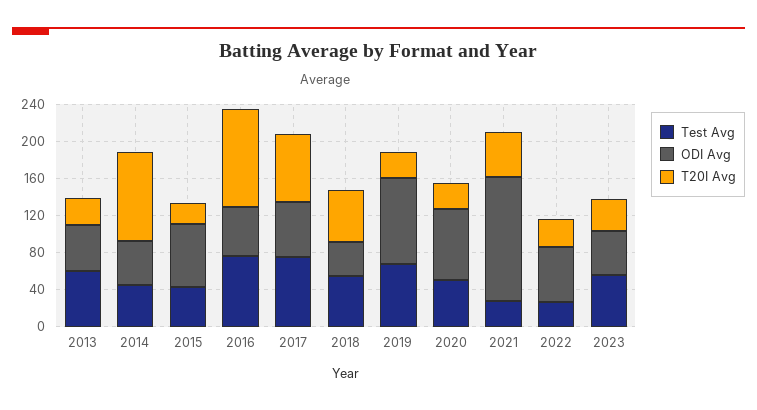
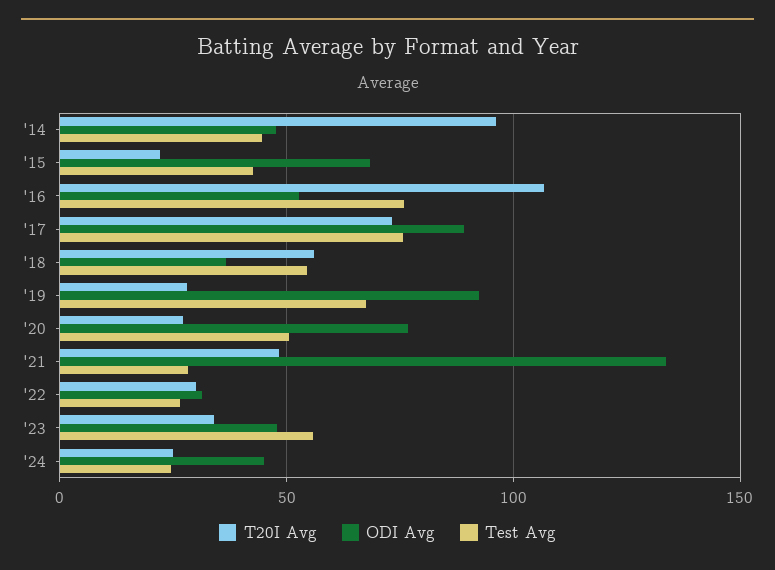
Test Avg, 2013: 60 -> none
ODI Avg, 2013: 50 -> none
T20I Avg, 2013: 30 -> none
ODI Avg, 2017: 60 -> 90
ODI Avg, 2022: 60 -> 30
T20I Avg, '24: none -> 25
ODI Avg, '24: none -> 45
Test Avg, '24: none -> 25

